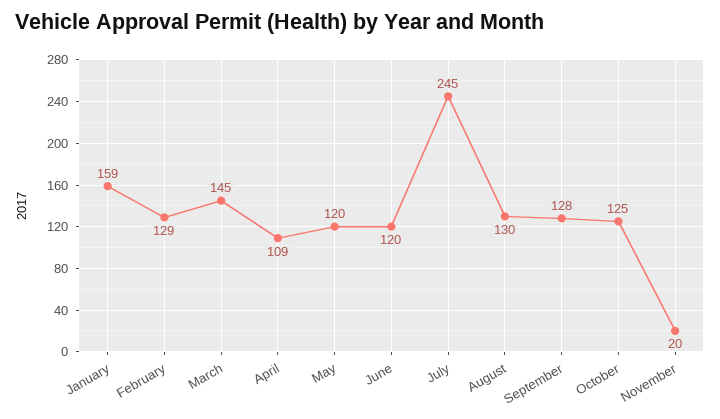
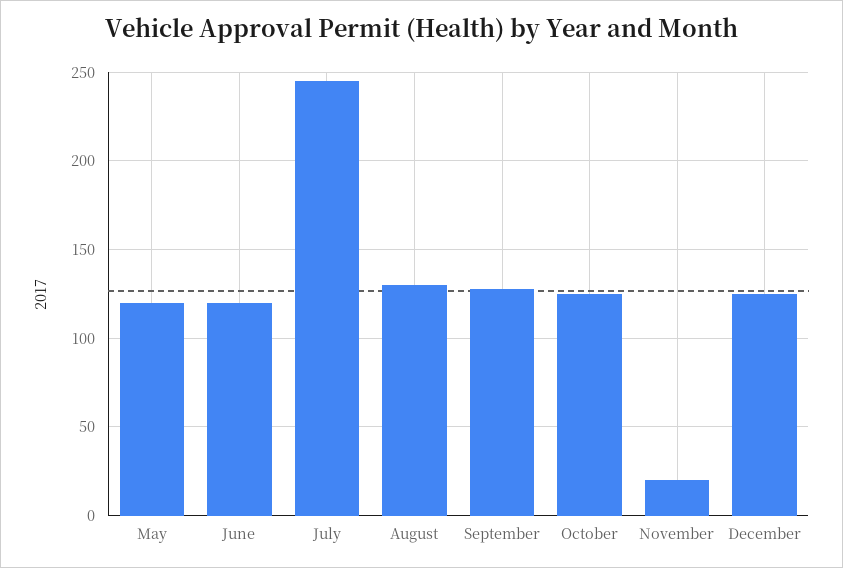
January: 159 -> none
February: 129 -> none
March: 145 -> none
April: 109 -> none
December: none -> 125

